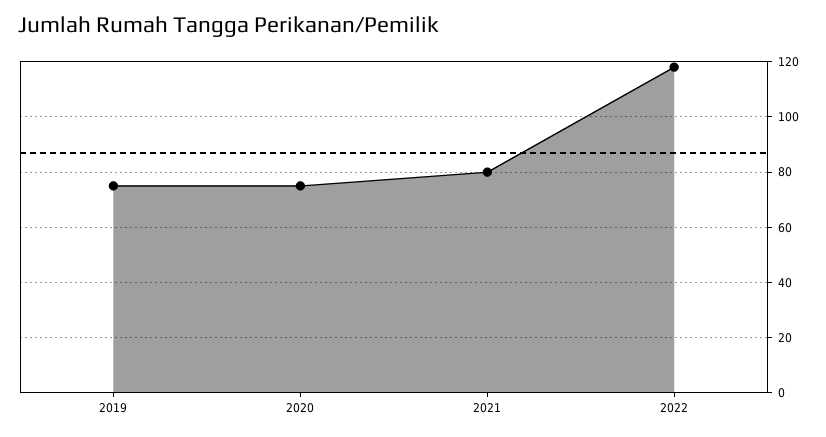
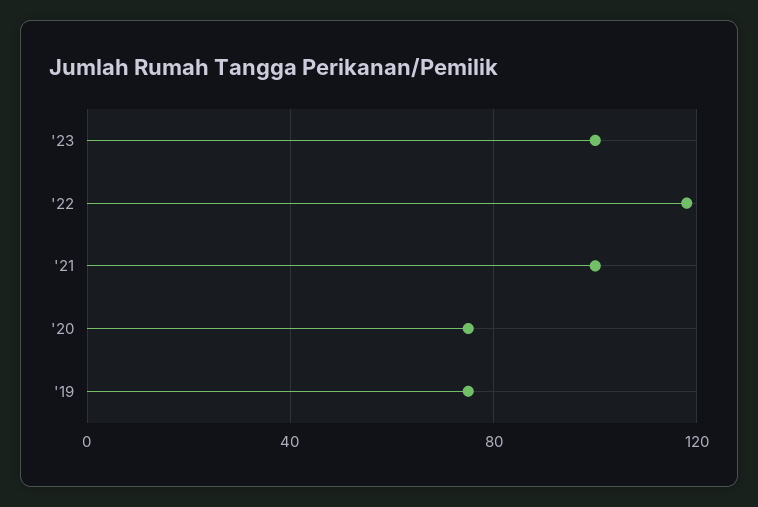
2021: 80 -> 100
'23: none -> 100

